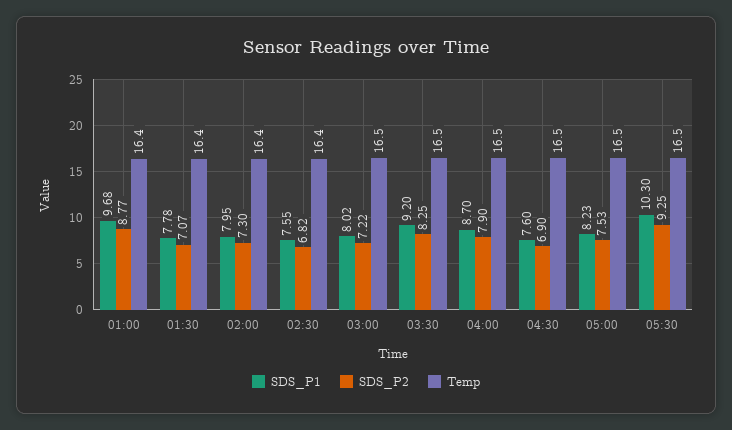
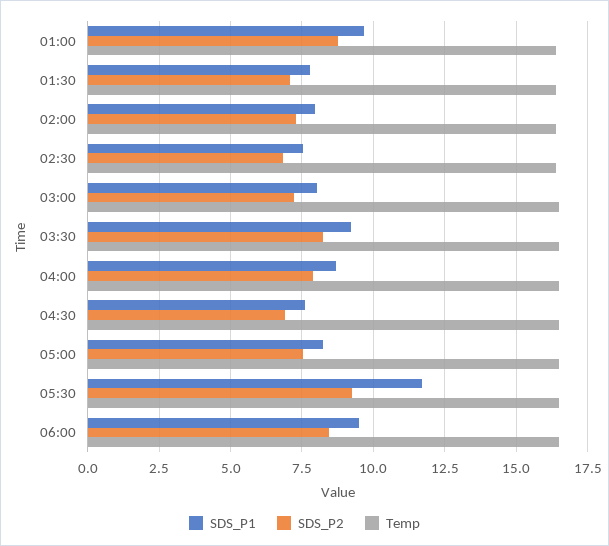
SDS_P1, 05:30: 10.3 -> 11.75
SDS_P1, 06:00: none -> 9.5
SDS_P2, 06:00: none -> 8.5
Temp, 06:00: none -> 16.5

